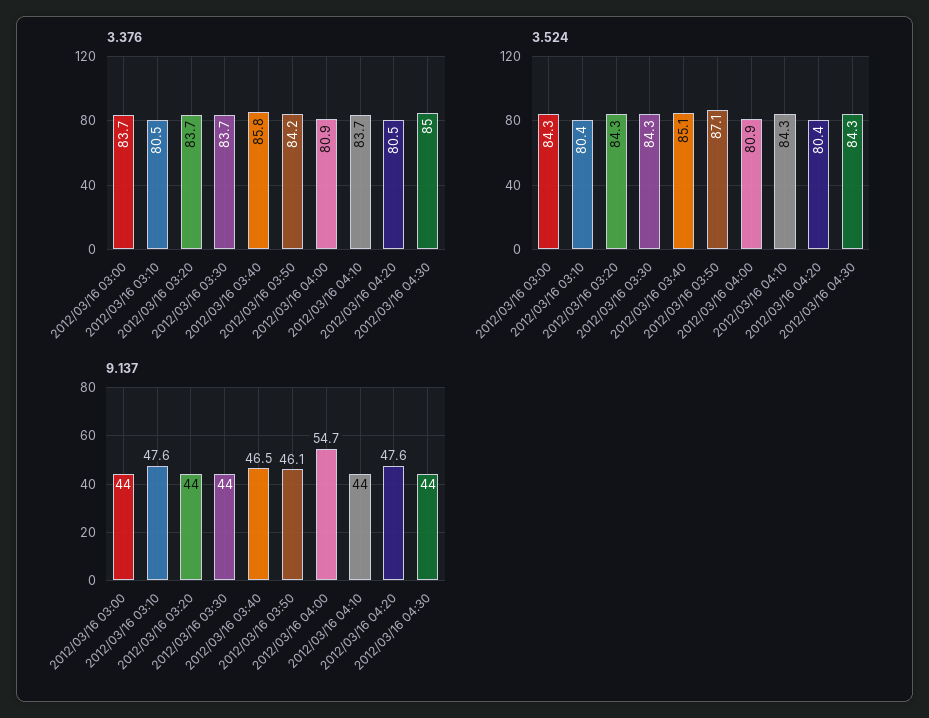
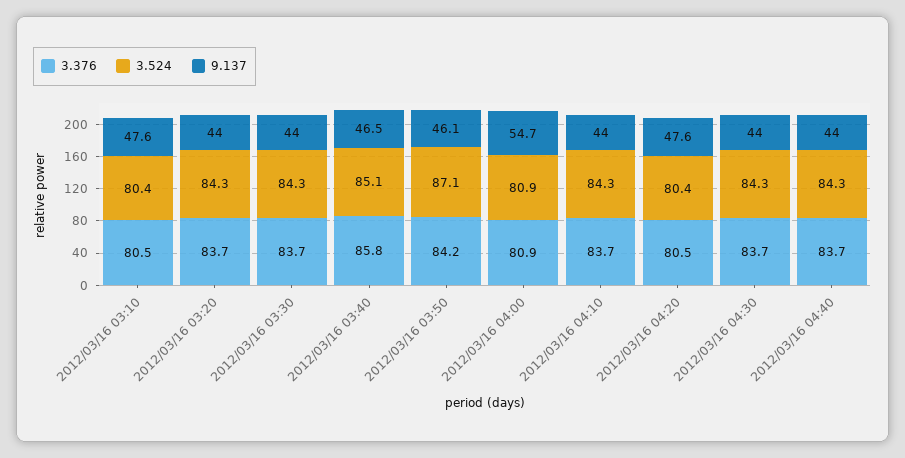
3.376, 2012/03/16 03:00: 83.7 -> none
3.376, 2012/03/16 04:30: 85 -> 83.7
3.524, 2012/03/16 03:00: 84.3 -> none
9.137, 2012/03/16 03:00: 44 -> none
3.376, 2012/03/16 04:40: none -> 83.7
3.524, 2012/03/16 04:40: none -> 84.3
9.137, 2012/03/16 04:40: none -> 44

